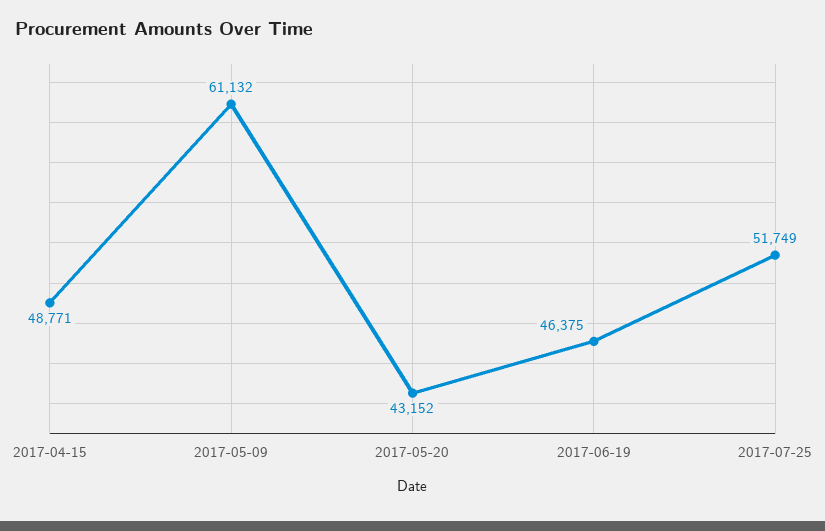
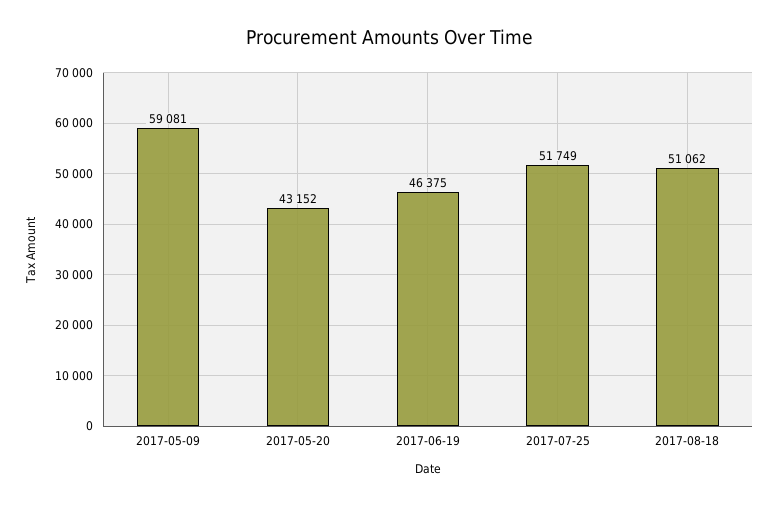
2017-04-15: 48771 -> none
2017-05-09: 61132 -> 59081
2017-08-18: none -> 51062

